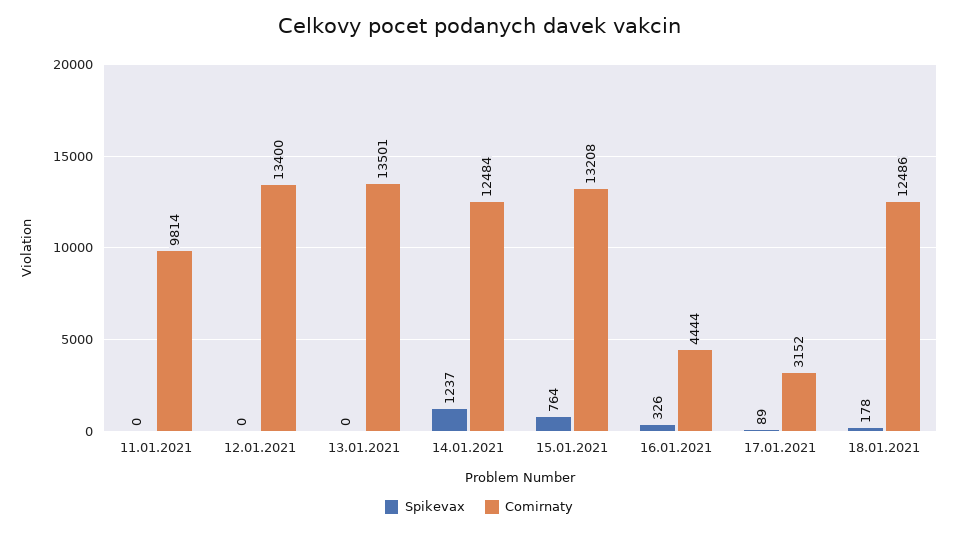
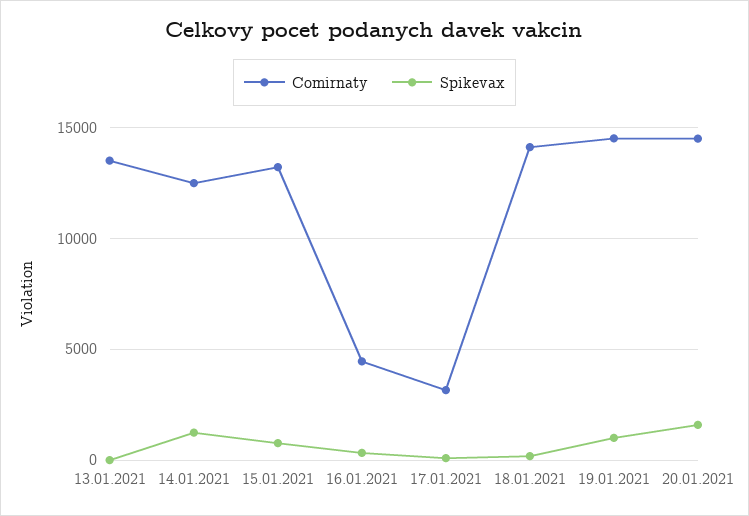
Spikevax, 11.01.2021: 0 -> none
Comirnaty, 11.01.2021: 9814 -> none
Spikevax, 12.01.2021: 0 -> none
Comirnaty, 12.01.2021: 13400 -> none
Comirnaty, 18.01.2021: 12486 -> 14000
Comirnaty, 19.01.2021: none -> 14500
Spikevax, 19.01.2021: none -> 1000
Comirnaty, 20.01.2021: none -> 14500
Spikevax, 20.01.2021: none -> 1500

